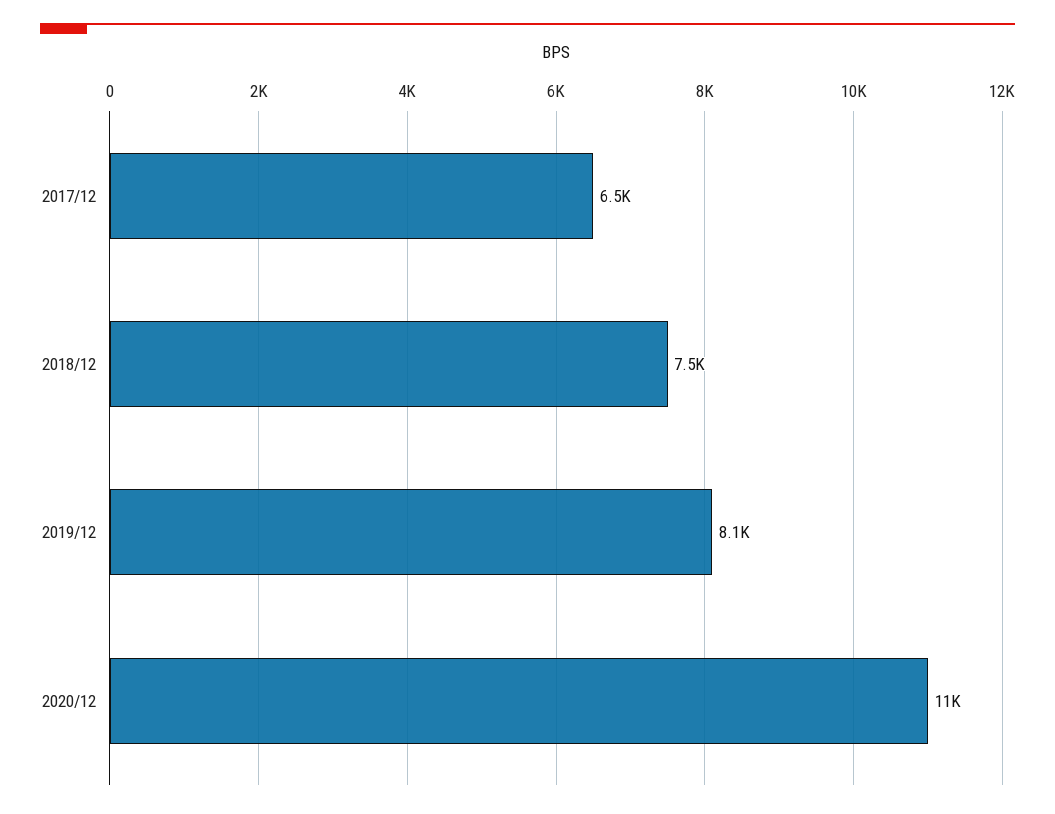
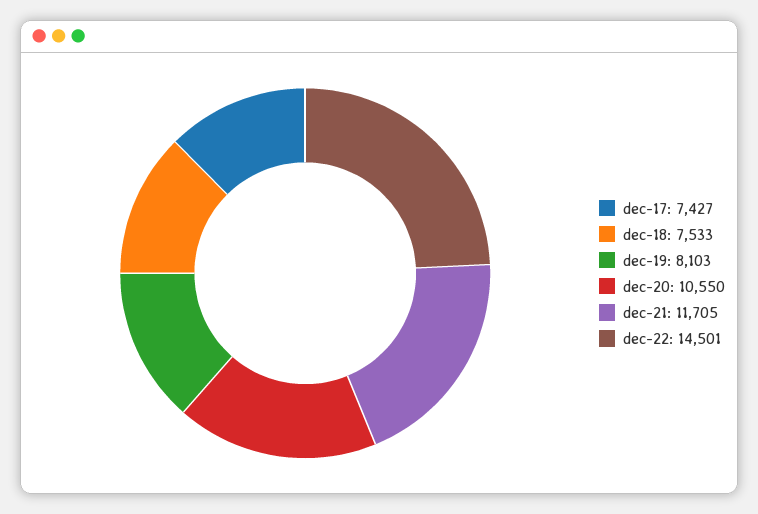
2017/12: 6500 -> 7427
dec-21: none -> 11705
dec-22: none -> 14501

